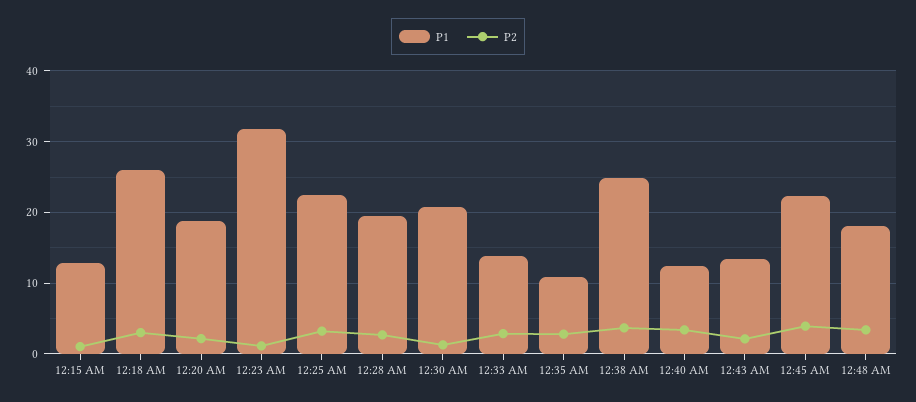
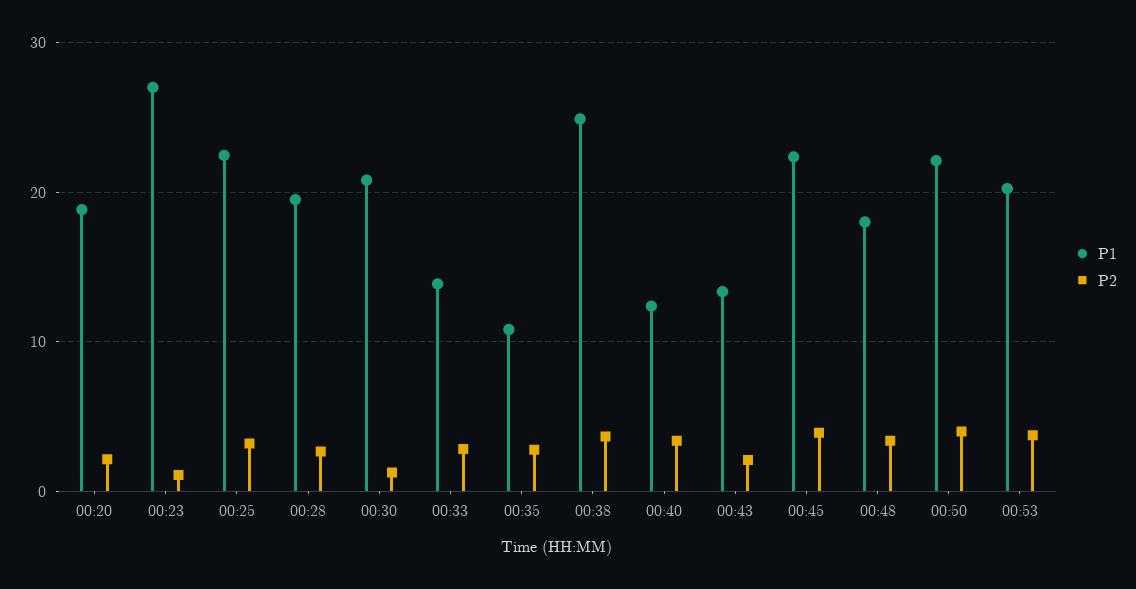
P1, 12:15 AM: 13 -> none
P2, 12:15 AM: 1 -> none
P1, 12:18 AM: 26 -> none
P2, 12:18 AM: 3 -> none
P1, 12:23 AM: 32 -> 27
P1, 00:50: none -> 22
P2, 00:50: none -> 4
P1, 00:53: none -> 20
P2, 00:53: none -> 4

